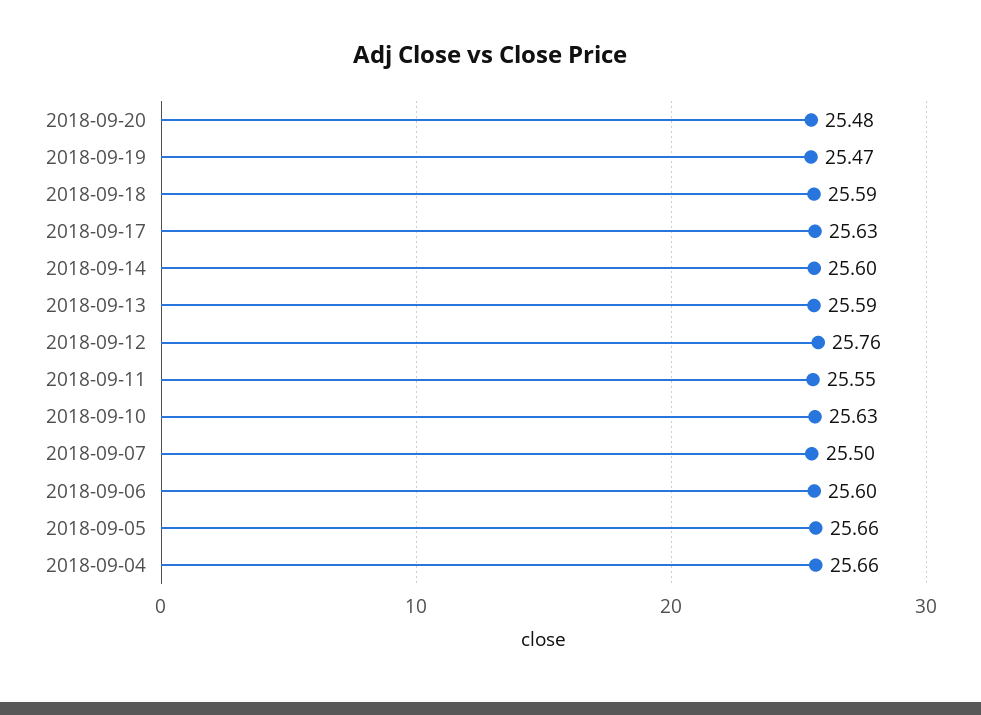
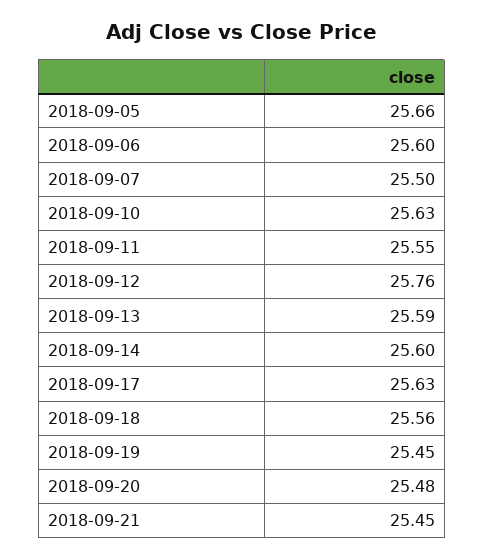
2018-09-19: 25.47 -> 25.45
2018-09-18: 25.59 -> 25.56
2018-09-04: 25.66 -> none
2018-09-21: none -> 25.45

